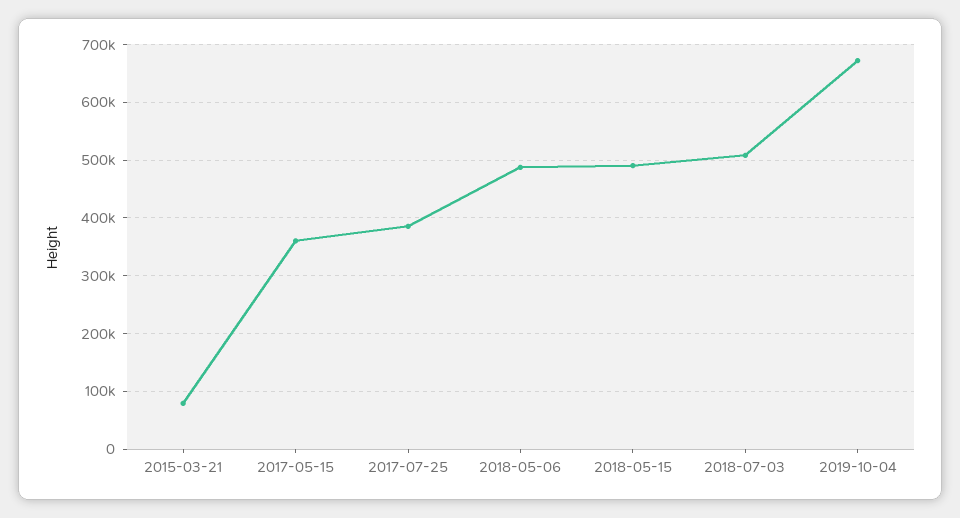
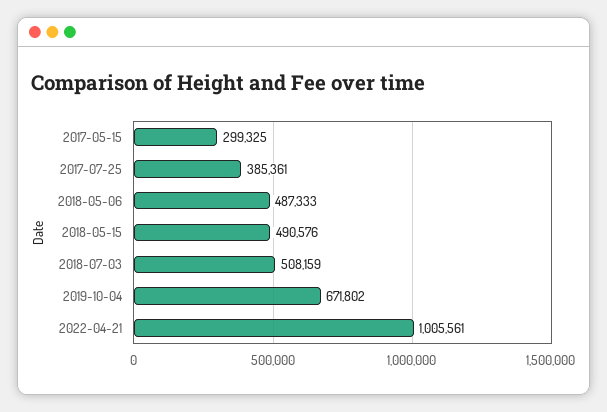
2015-03-21: 80000 -> none
2017-05-15: 360000 -> 299325
2022-04-21: none -> 1005561

